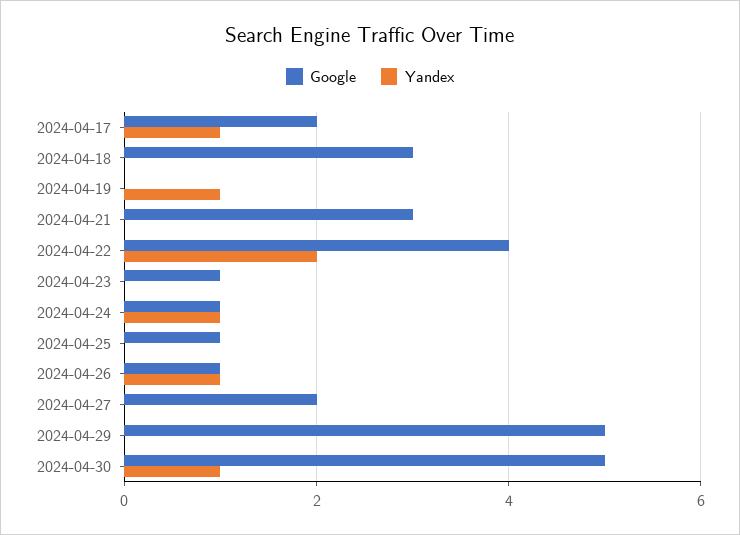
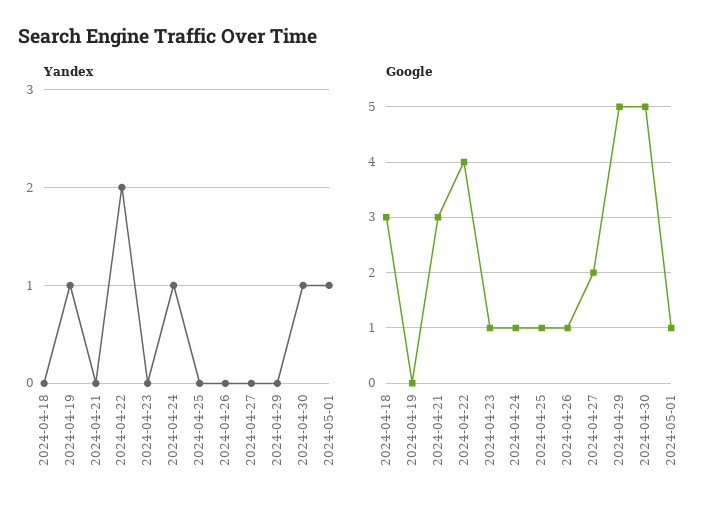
Google, 2024-04-17: 2 -> none
Yandex, 2024-04-17: 1 -> none
Yandex, 2024-04-26: 1 -> 0
Yandex, 2024-05-01: none -> 1
Google, 2024-05-01: none -> 1

